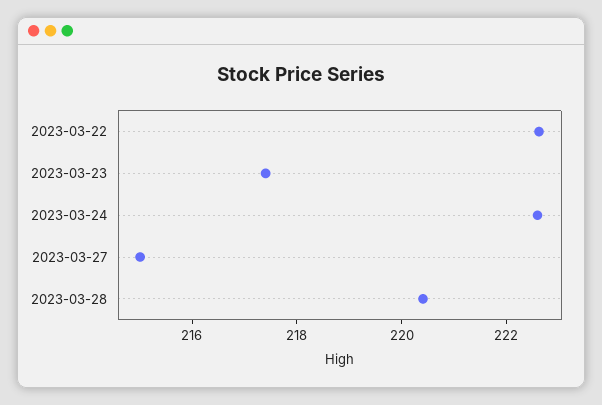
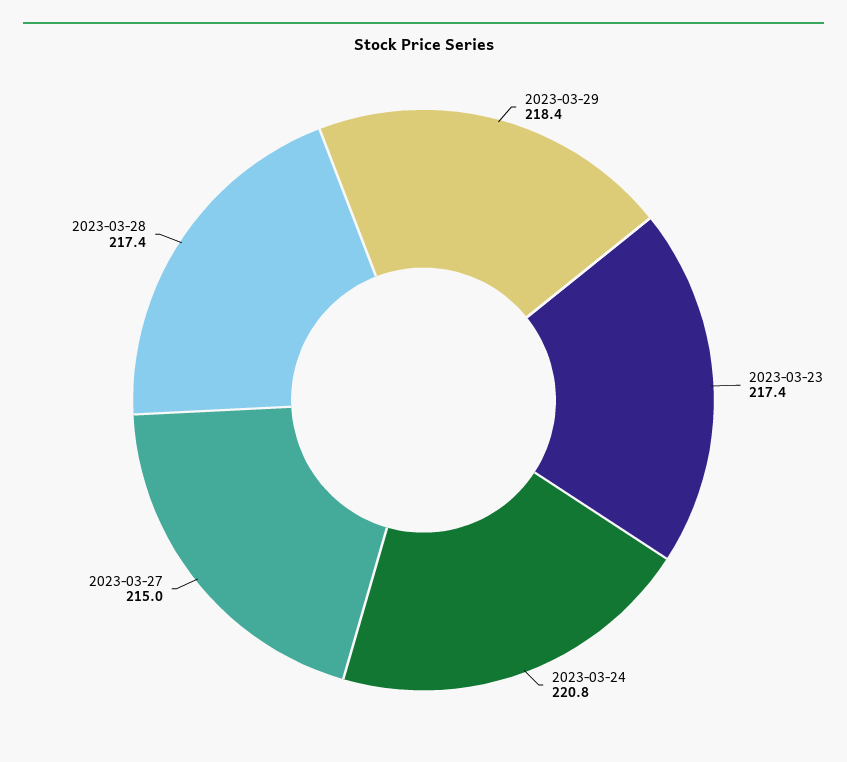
2023-03-22: 222.5 -> none
2023-03-24: 222.5 -> 220.8
2023-03-28: 220.5 -> 217.4
2023-03-29: none -> 218.4

